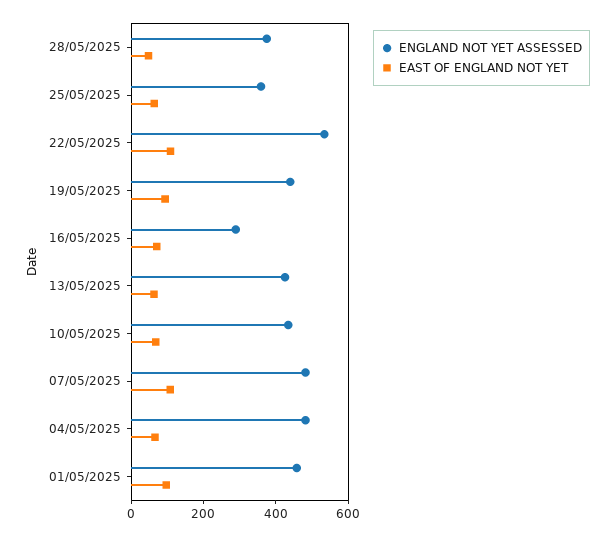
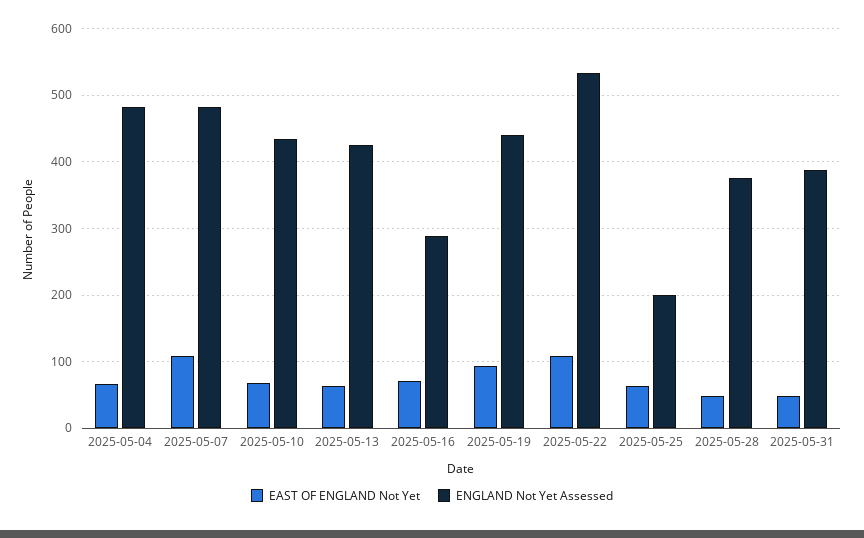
ENGLAND NOT YET ASSESSED, 25/05/2025: 350 -> 200
ENGLAND NOT YET ASSESSED, 01/05/2025: 450 -> none
EAST OF ENGLAND NOT YET, 01/05/2025: 100 -> none
EAST OF ENGLAND NOT YET, 2025-05-31: none -> 50
ENGLAND NOT YET ASSESSED, 2025-05-31: none -> 390

